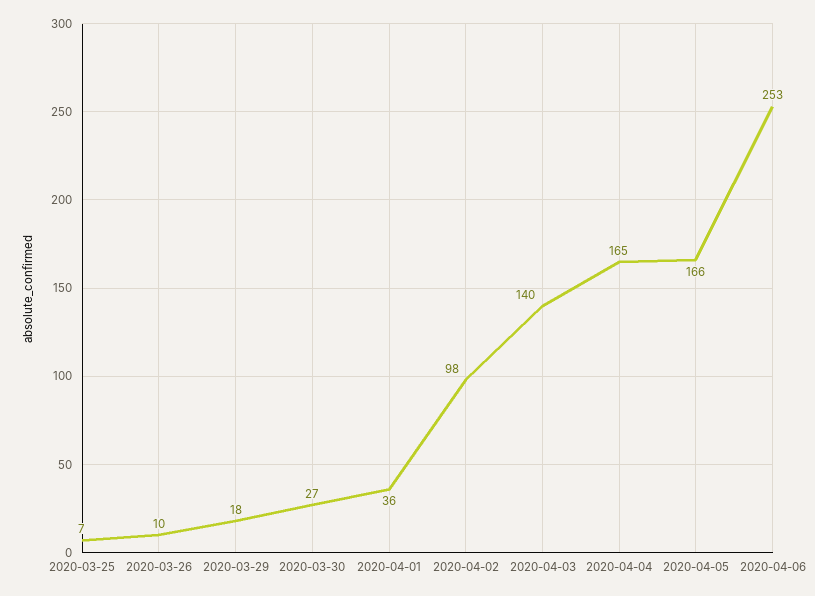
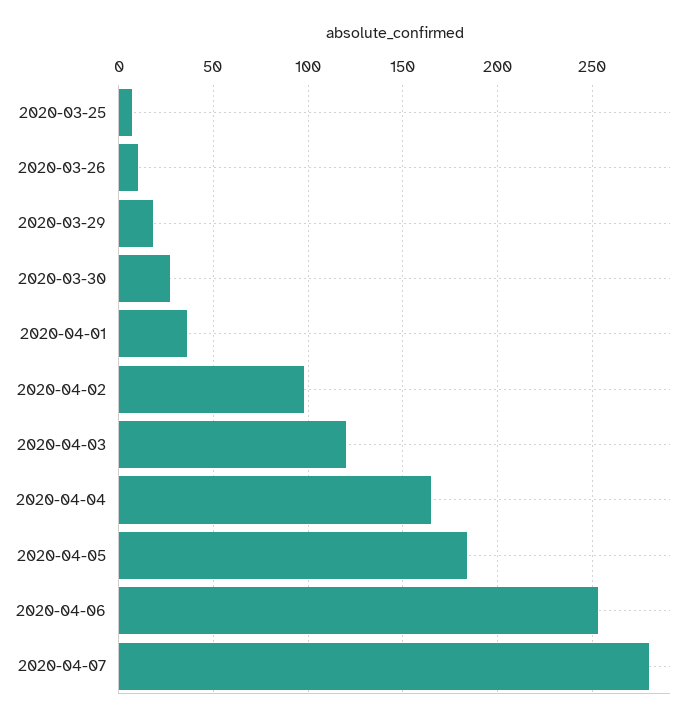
2020-04-03: 140 -> 120
2020-04-05: 166 -> 185
2020-04-07: none -> 280

